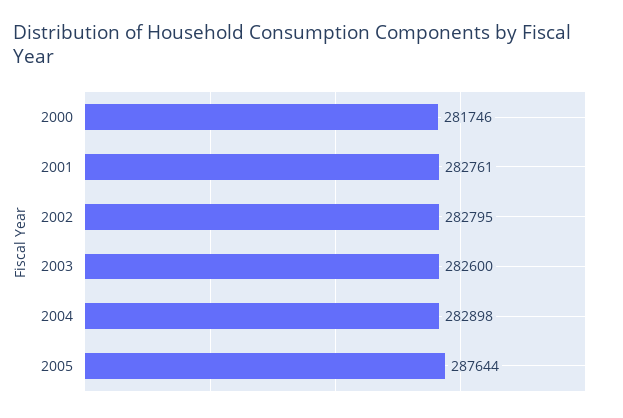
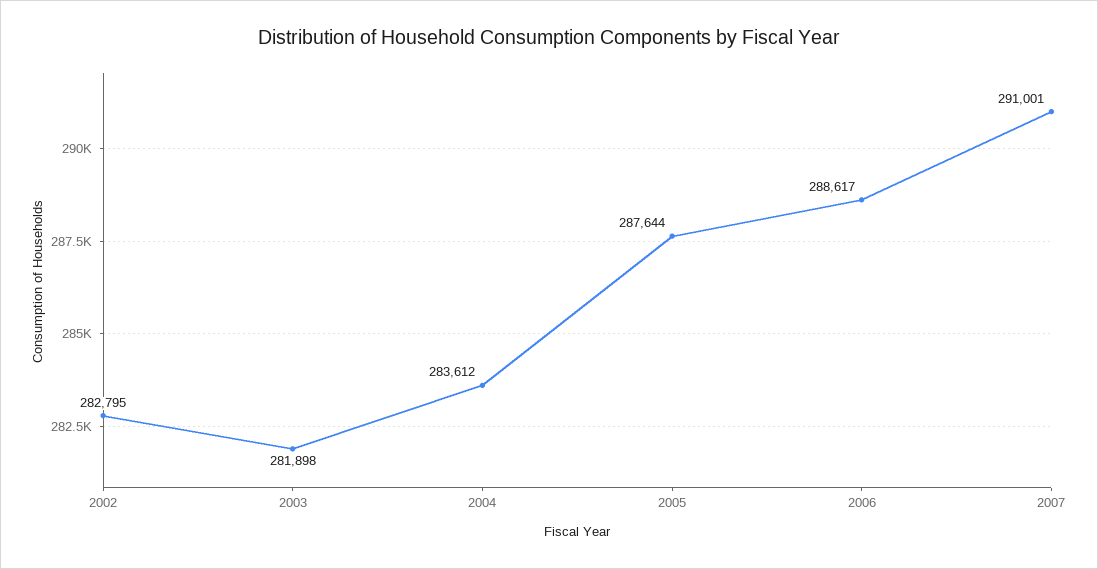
2000: 281746 -> none
2001: 282761 -> none
2003: 282600 -> 281898
2004: 282898 -> 283612
2006: none -> 288617
2007: none -> 291001

